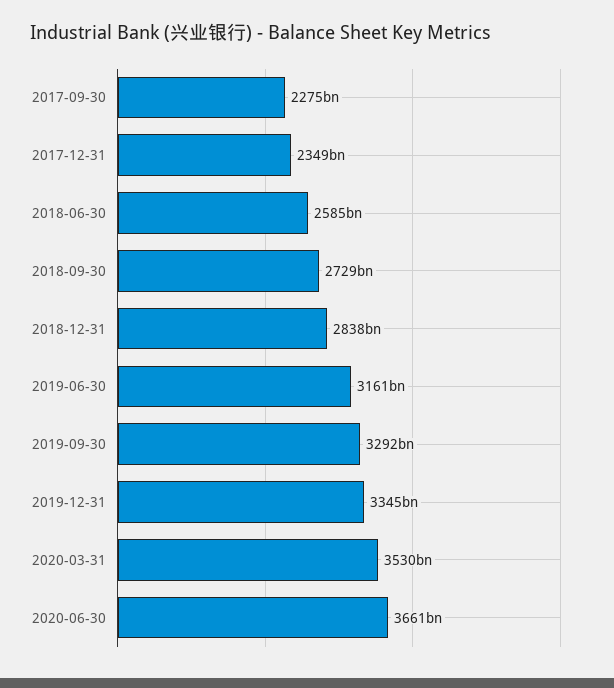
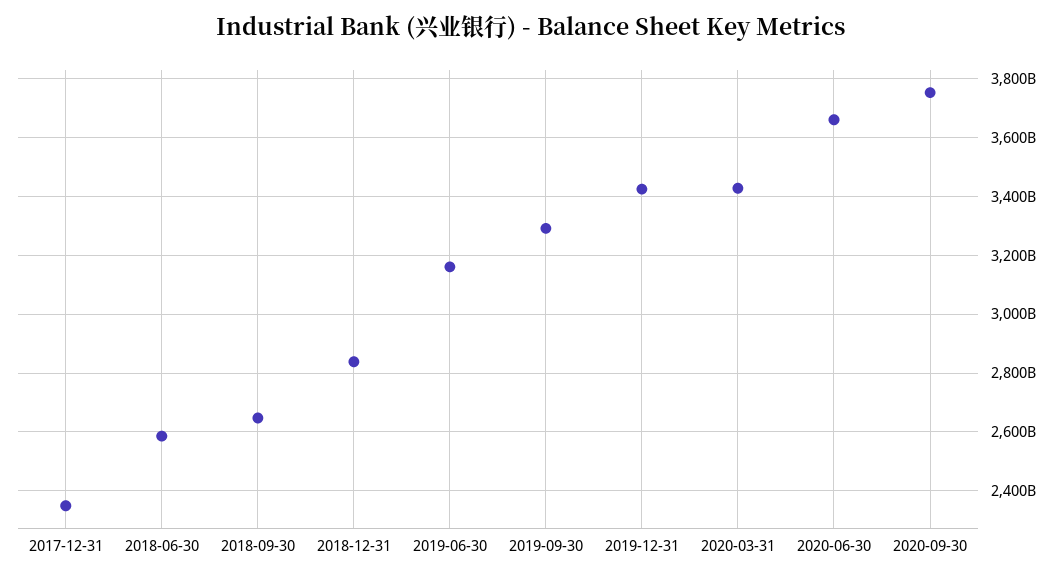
2017-09-30: 2275000000000 -> none
2018-09-30: 2729000000000 -> 2650000000000
2019-12-31: 3345000000000 -> 3425000000000
2020-03-31: 3530000000000 -> 3425000000000
2020-09-30: none -> 3750000000000

